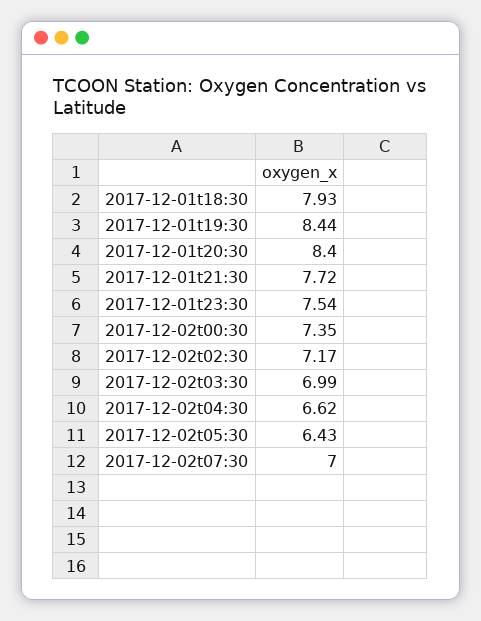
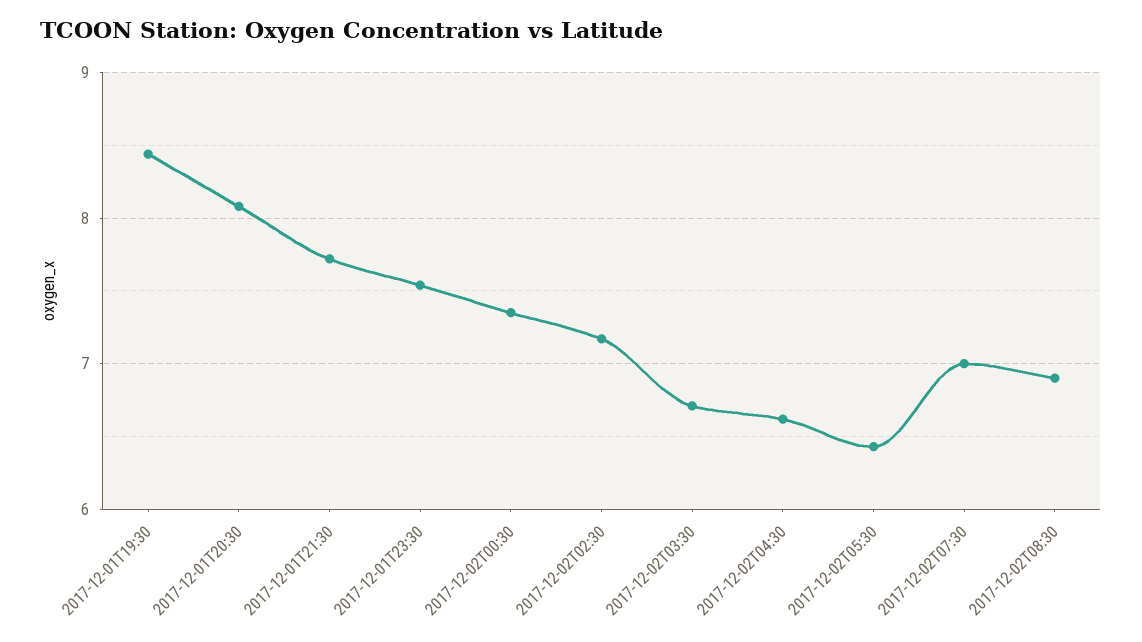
2017-12-01t18:30: 7.93 -> none
2017-12-01t20:30: 8.4 -> 8.1
2017-12-02t03:30: 6.99 -> 6.7
2017-12-02T08:30: none -> 6.9

